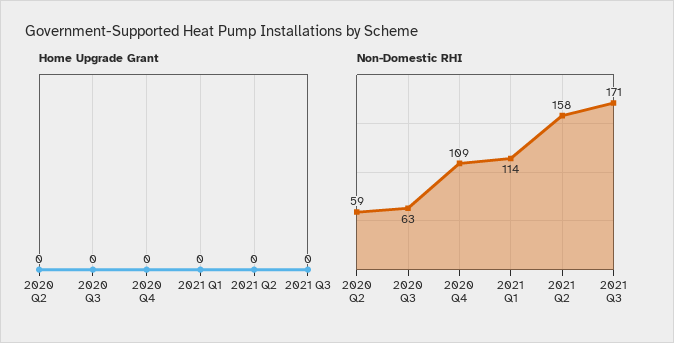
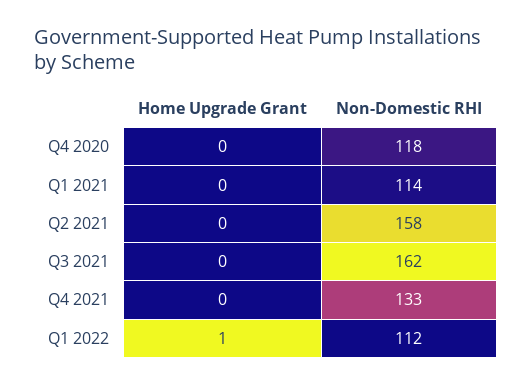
Home Upgrade Grant, 2020 Q2: 0 -> none
Home Upgrade Grant, 2020 Q3: 0 -> none
Non-Domestic RHI, 2020 Q2: 59 -> none
Non-Domestic RHI, 2020 Q3: 63 -> none
Non-Domestic RHI, 2020 Q4: 109 -> 118
Non-Domestic RHI, 2021 Q3: 171 -> 162
Home Upgrade Grant, Q4 2021: none -> 0
Non-Domestic RHI, Q4 2021: none -> 133
Home Upgrade Grant, Q1 2022: none -> 1
Non-Domestic RHI, Q1 2022: none -> 112

